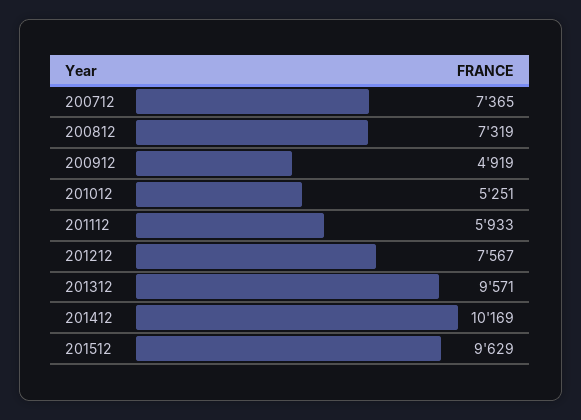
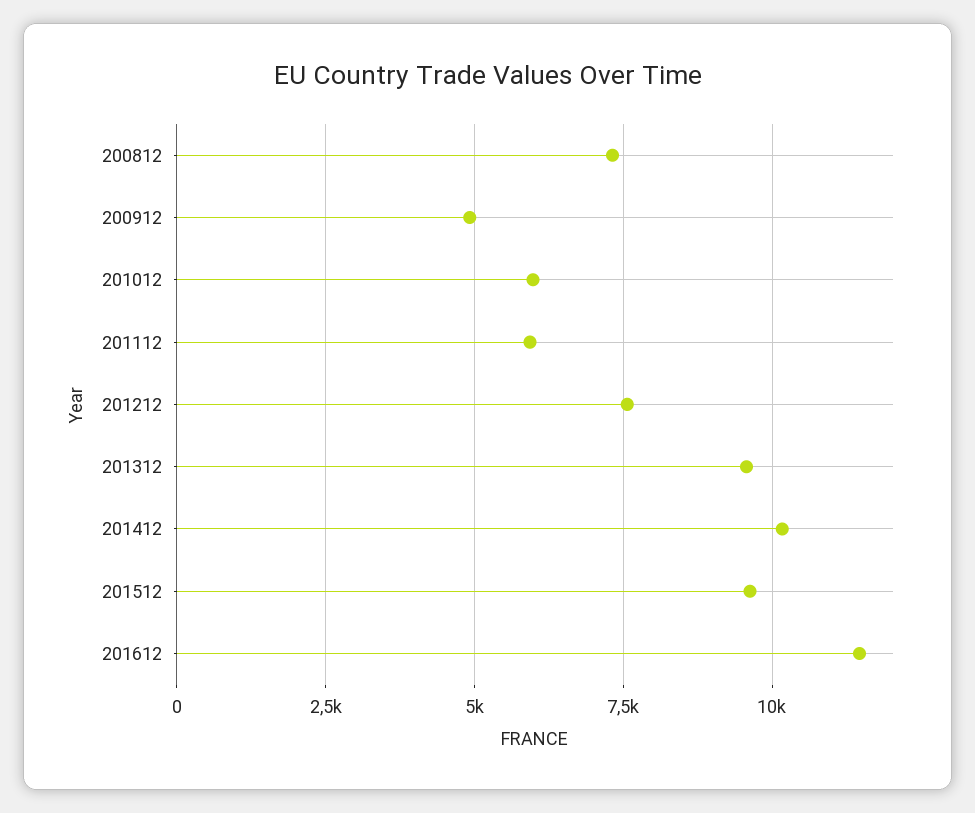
200712: 7365 -> none
201012: 5251 -> 6000
201612: none -> 11500

